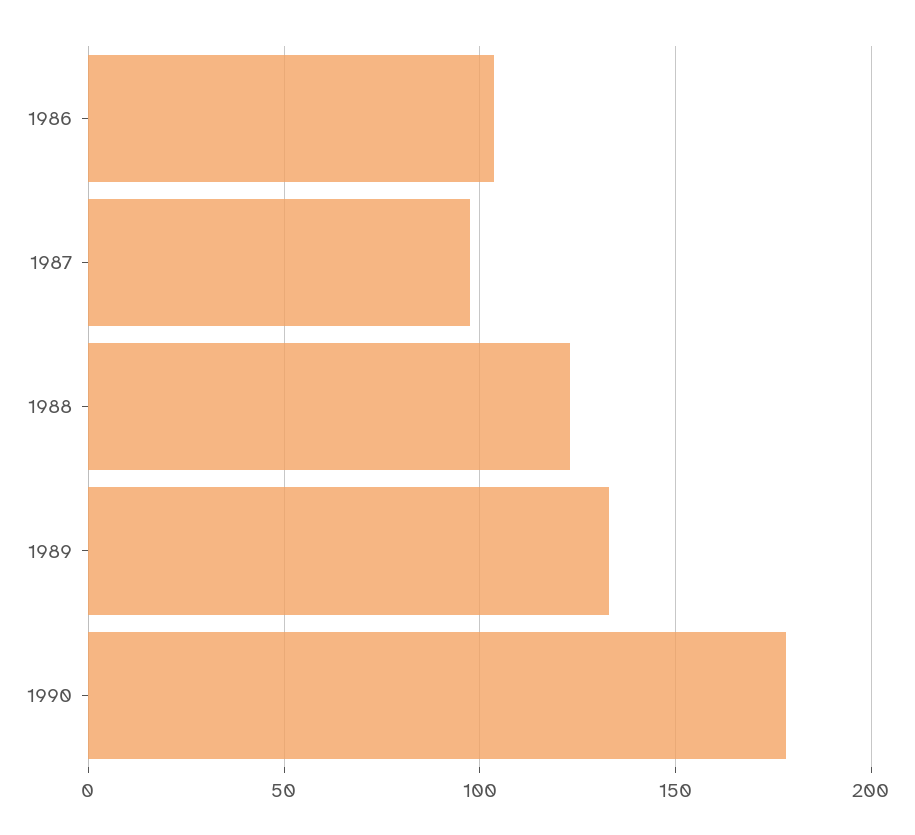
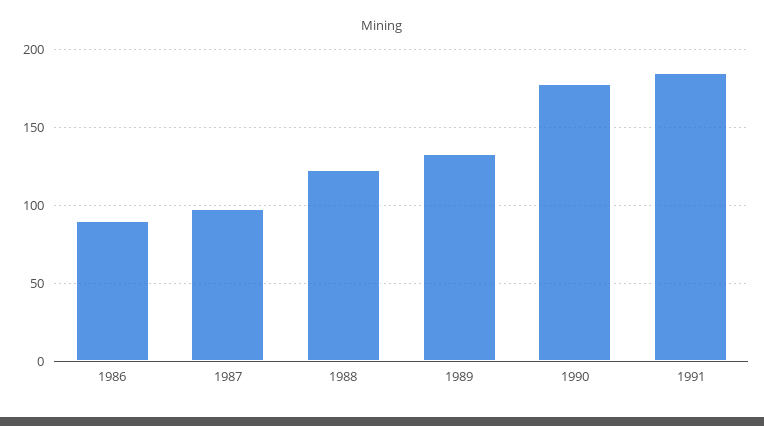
1986: 105 -> 90
1991: none -> 185

